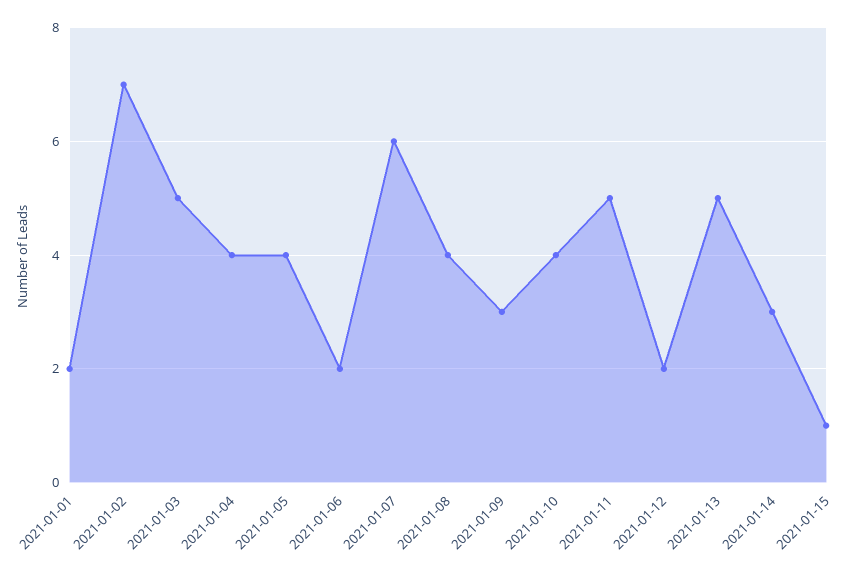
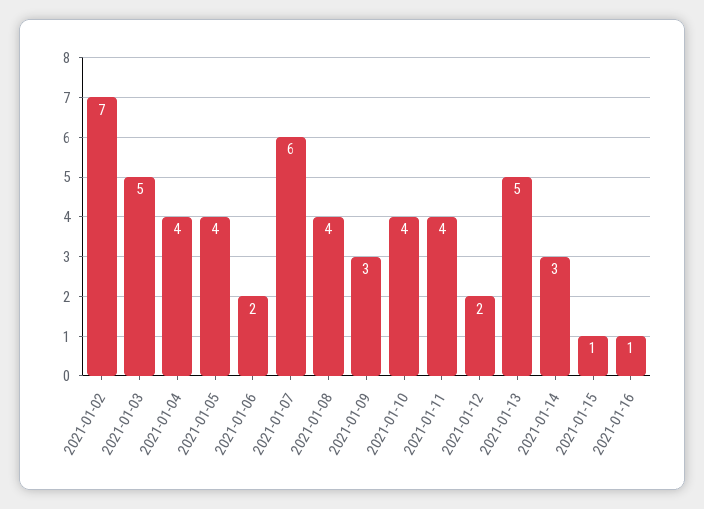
2021-01-01: 2 -> none
2021-01-11: 5 -> 4
2021-01-16: none -> 1

